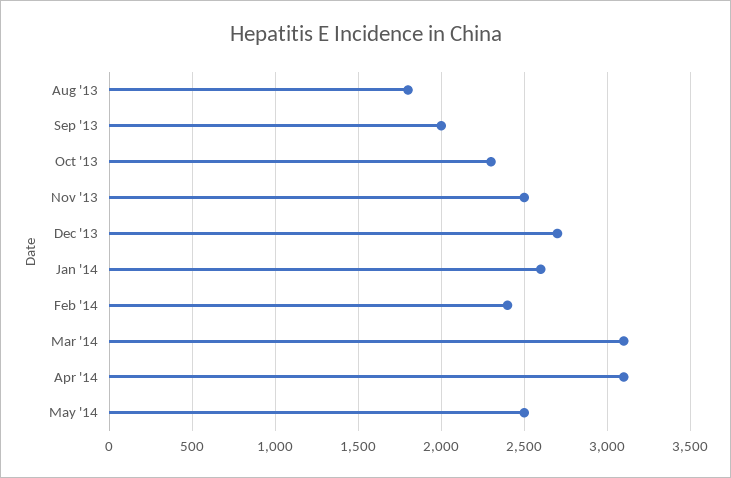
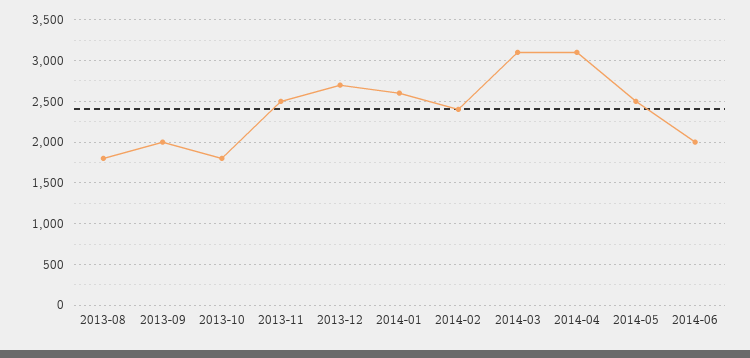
Oct '13: 2300 -> 1800
2014-06: none -> 2000

